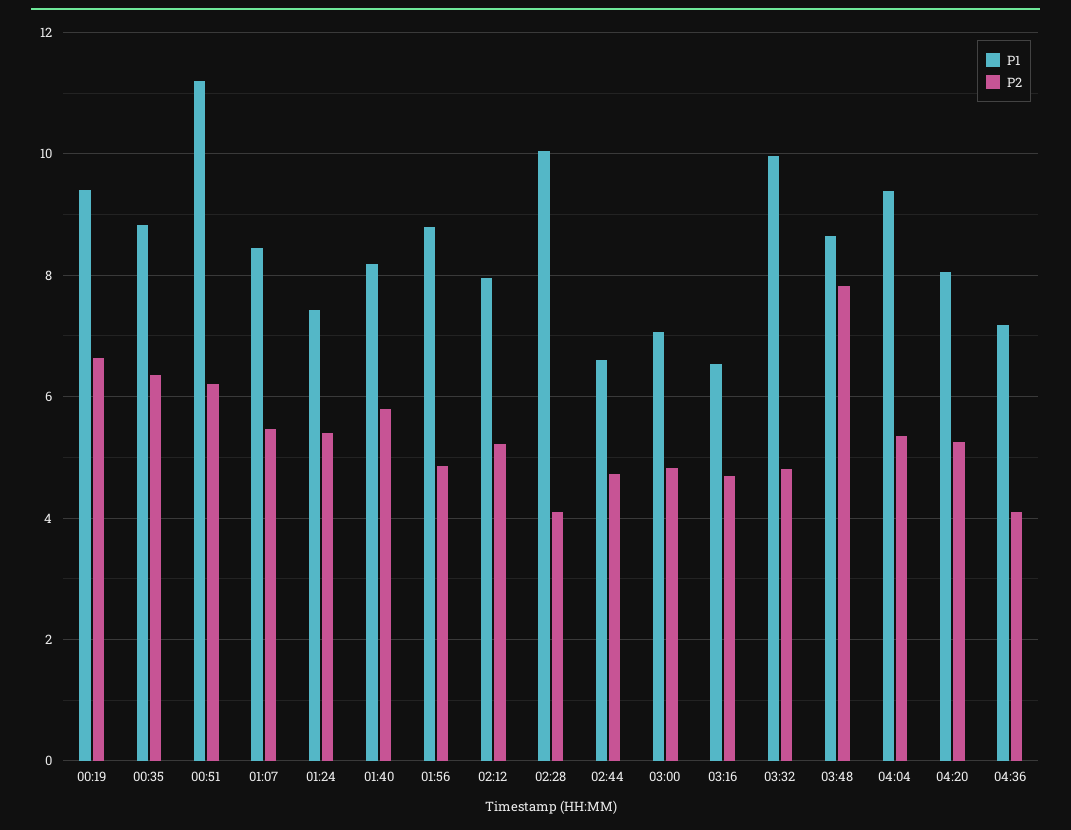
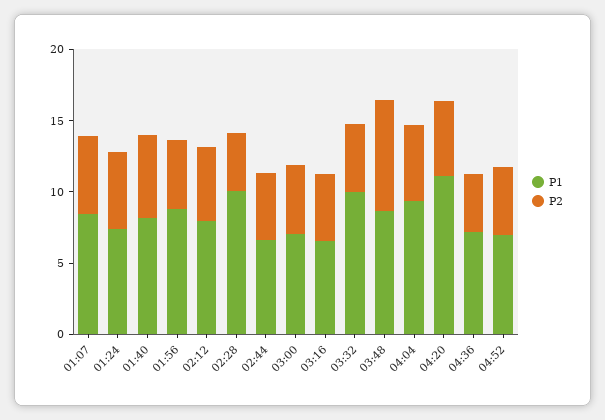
P1, 00:19: 9.4 -> none
P2, 00:19: 6.6 -> none
P1, 00:35: 8.8 -> none
P2, 00:35: 6.4 -> none
P1, 00:51: 11.2 -> none
P2, 00:51: 6.2 -> none
P1, 04:20: 8 -> 11
P1, 04:52: none -> 7
P2, 04:52: none -> 5

